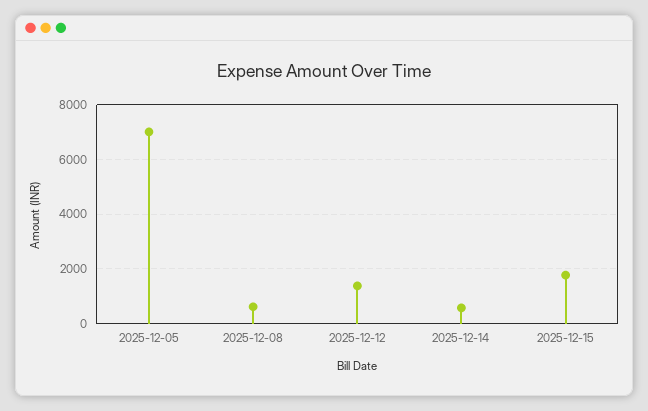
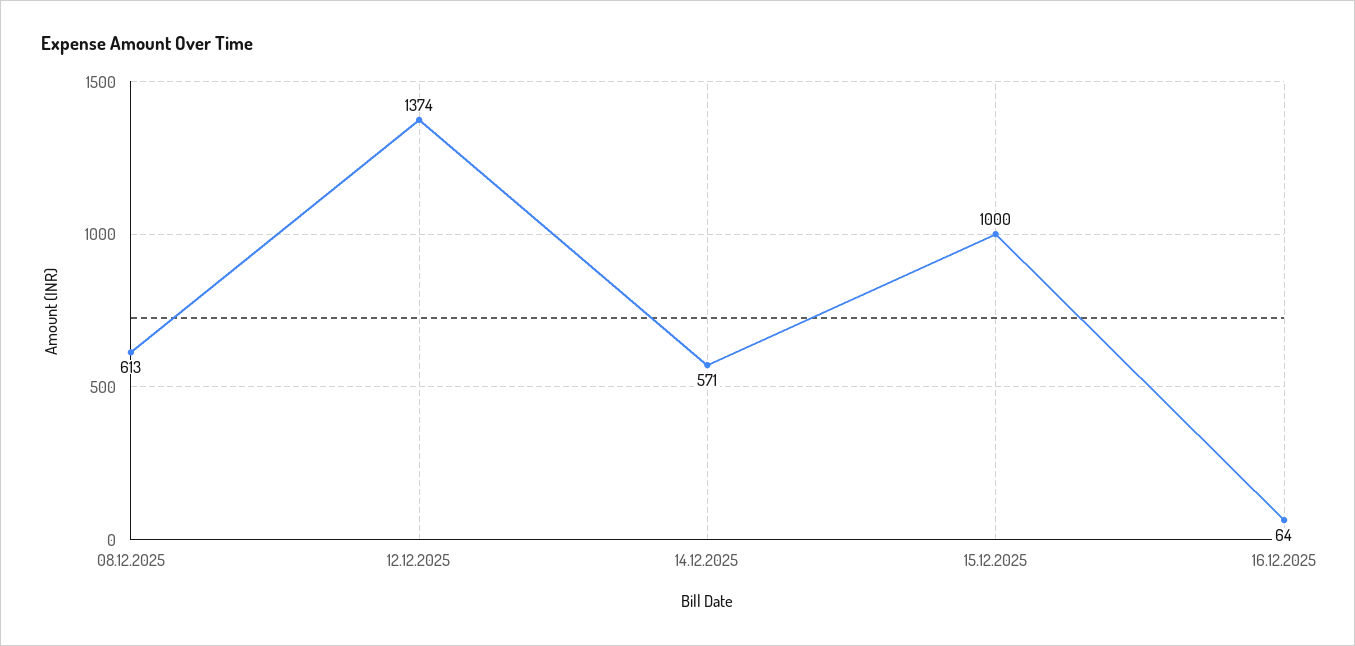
2025-12-05: 7000 -> none
2025-12-15: 1750 -> 1000
16.12.2025: none -> 64

